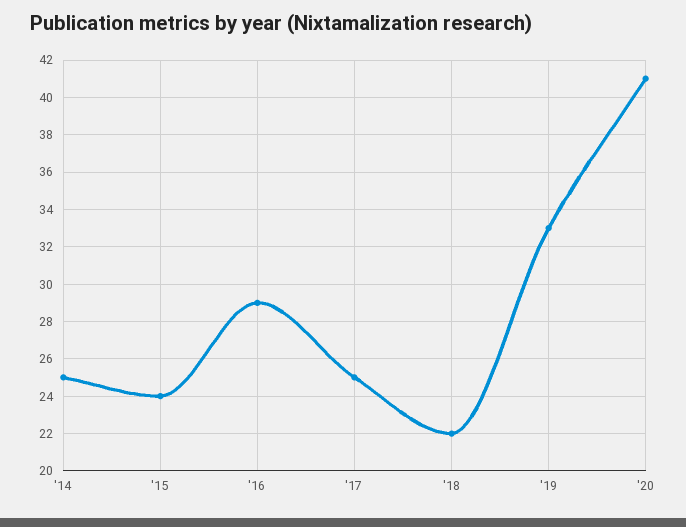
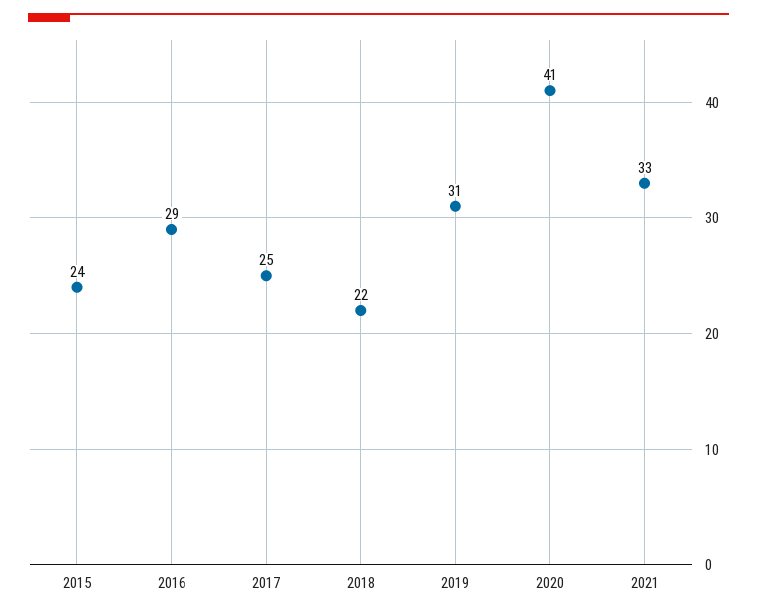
'14: 25 -> none
'19: 33 -> 31
2021: none -> 33

